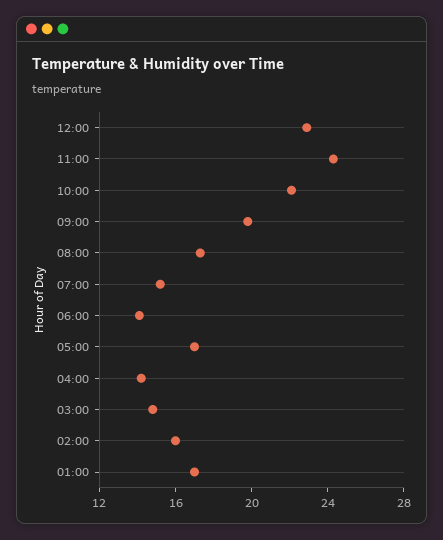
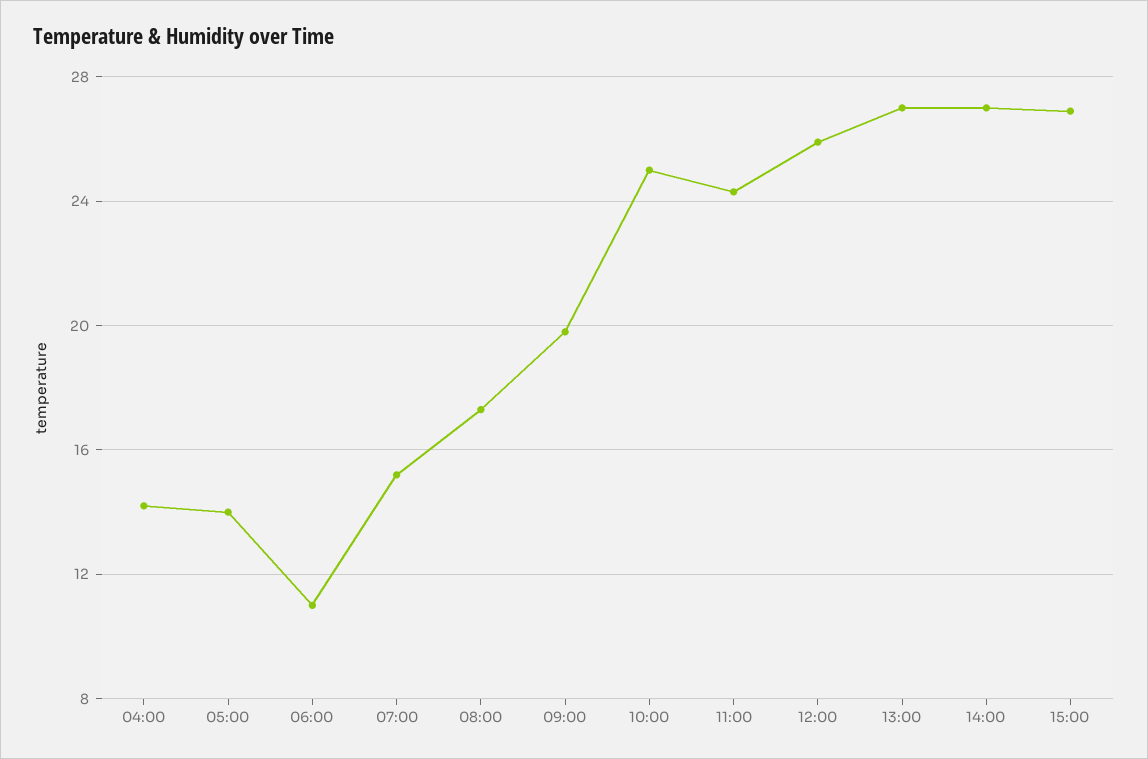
12:00: 23 -> 26
10:00: 22 -> 25
06:00: 14 -> 11
05:00: 17 -> 14
03:00: 15 -> none
02:00: 16 -> none
01:00: 17 -> none
13:00: none -> 27
14:00: none -> 27
15:00: none -> 27

